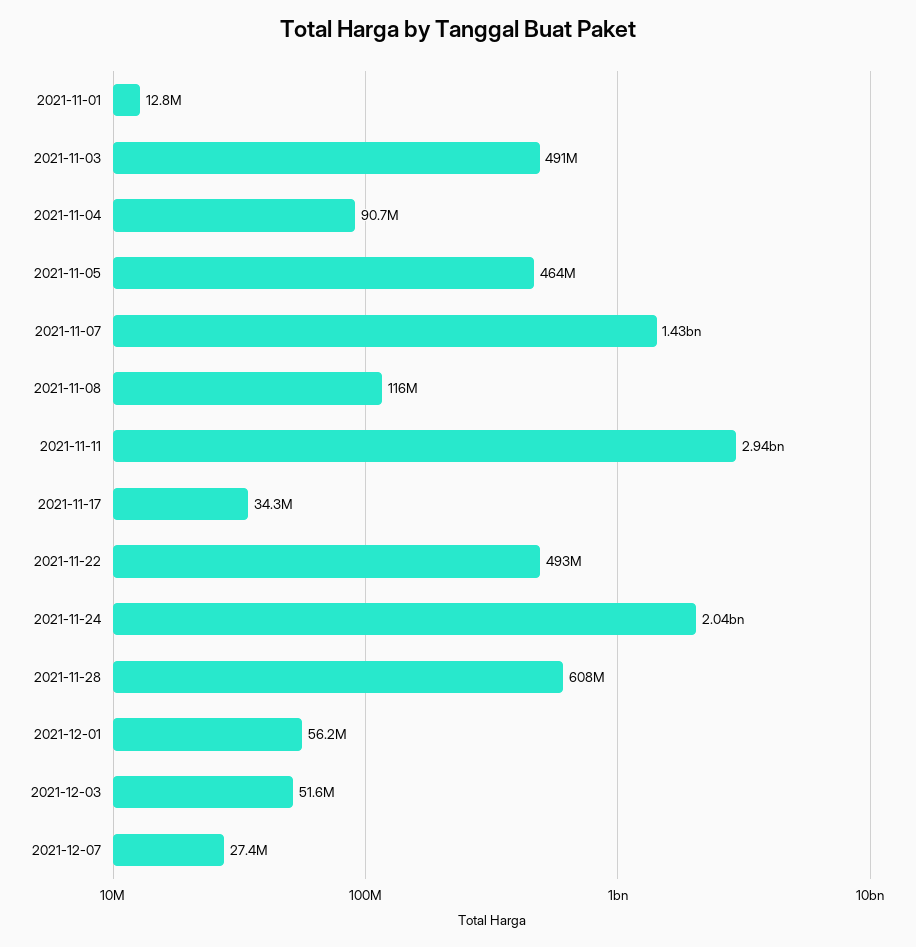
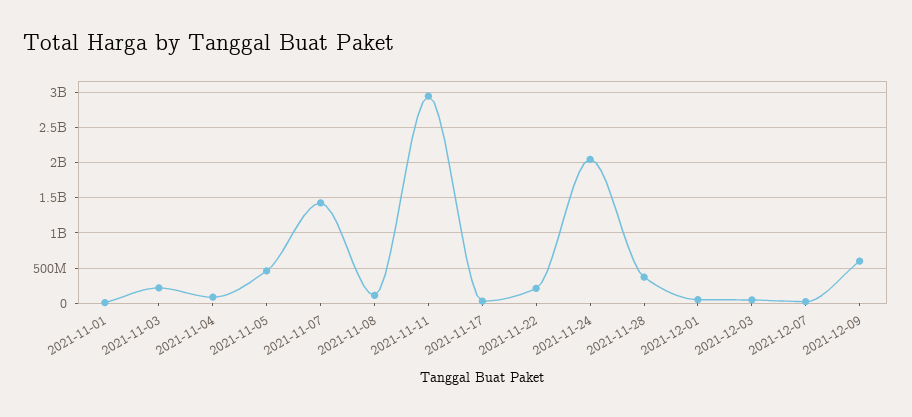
2021-11-03: 491000000 -> 200000000
2021-11-22: 493000000 -> 200000000
2021-11-28: 608000000 -> 400000000
2021-12-09: none -> 600000000

